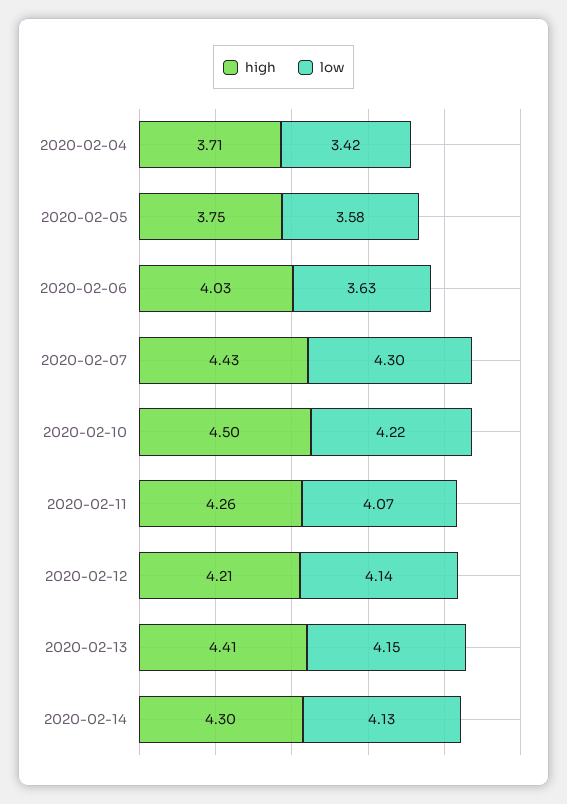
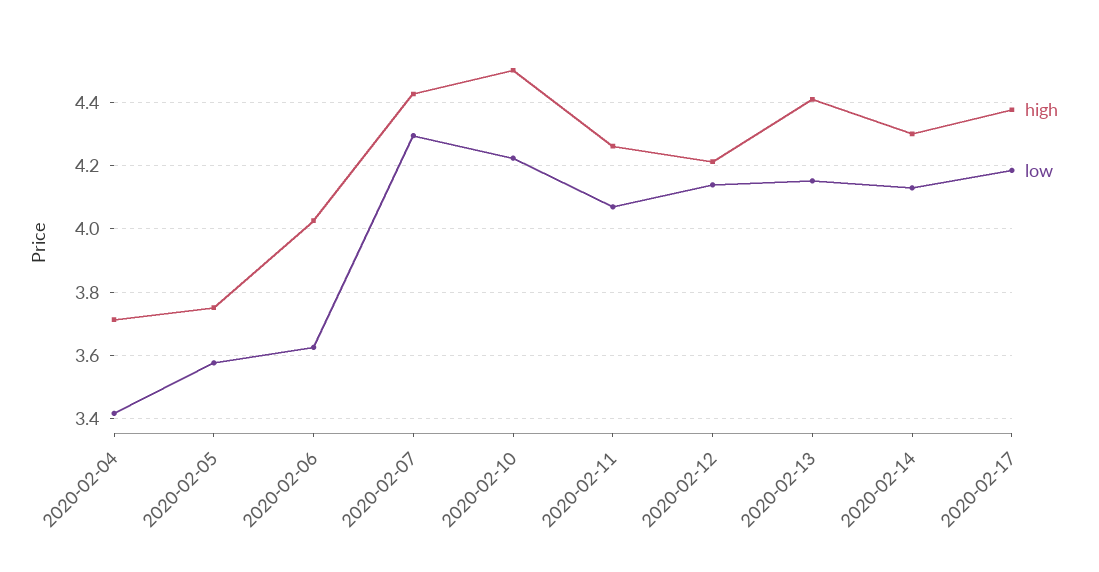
high, 2020-02-17: none -> 4.38
low, 2020-02-17: none -> 4.18

